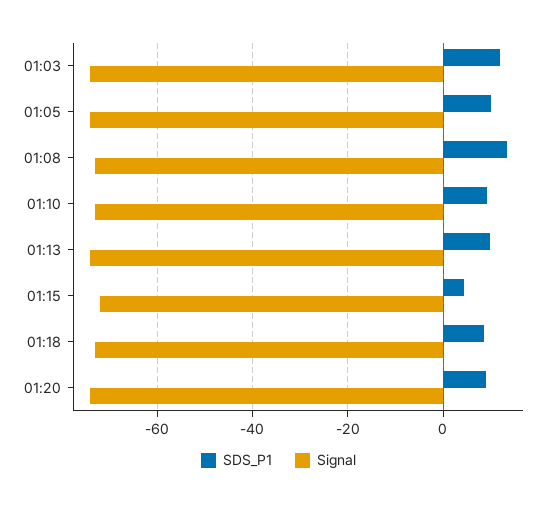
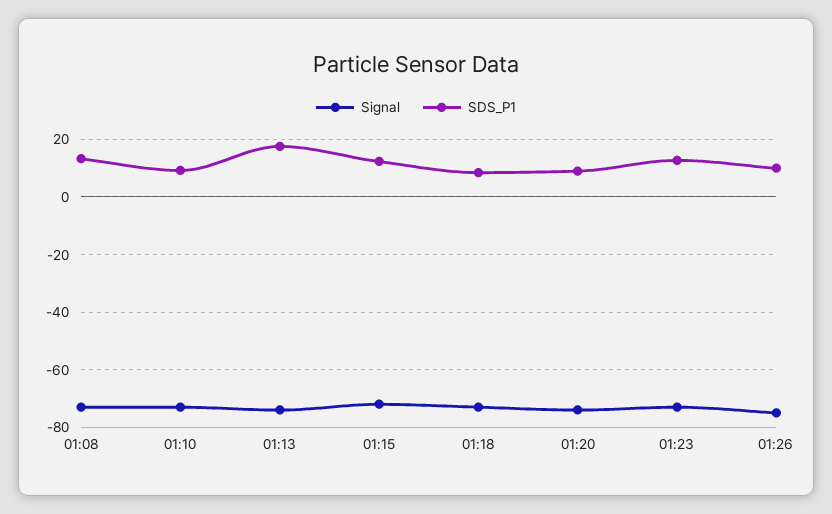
SDS_P1, 01:03: 12 -> none
Signal, 01:03: -74 -> none
SDS_P1, 01:05: 10 -> none
Signal, 01:05: -74 -> none
SDS_P1, 01:13: 10 -> 17.5
SDS_P1, 01:15: 4 -> 12.5
Signal, 01:23: none -> -72.5
SDS_P1, 01:23: none -> 12.5
Signal, 01:26: none -> -75
SDS_P1, 01:26: none -> 10

